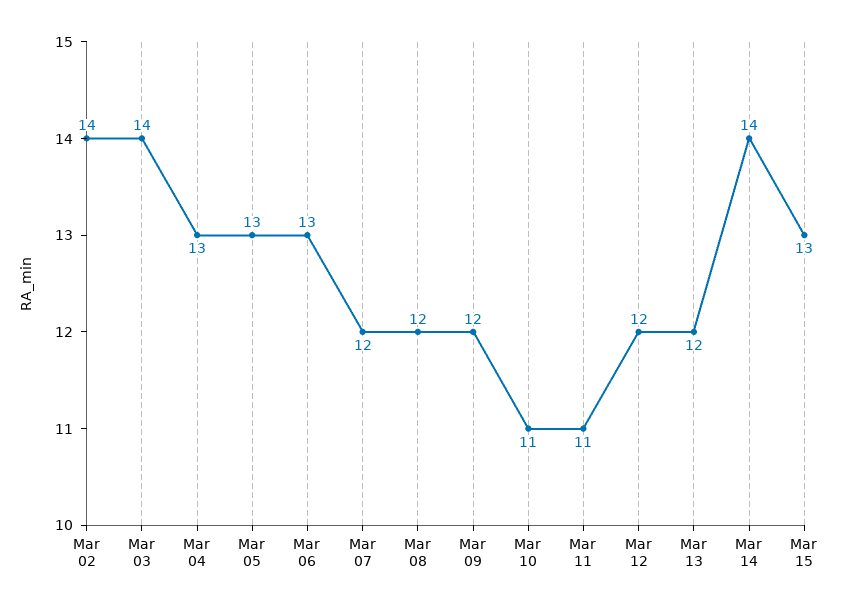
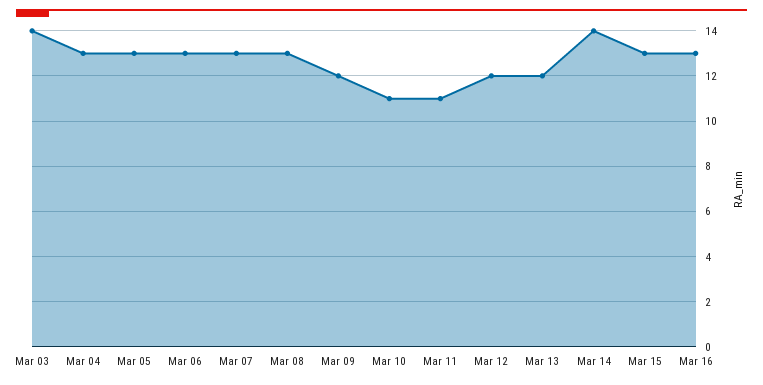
Mar 02: 14 -> none
Mar 07: 12 -> 13
Mar 08: 12 -> 13
Mar 16: none -> 13

